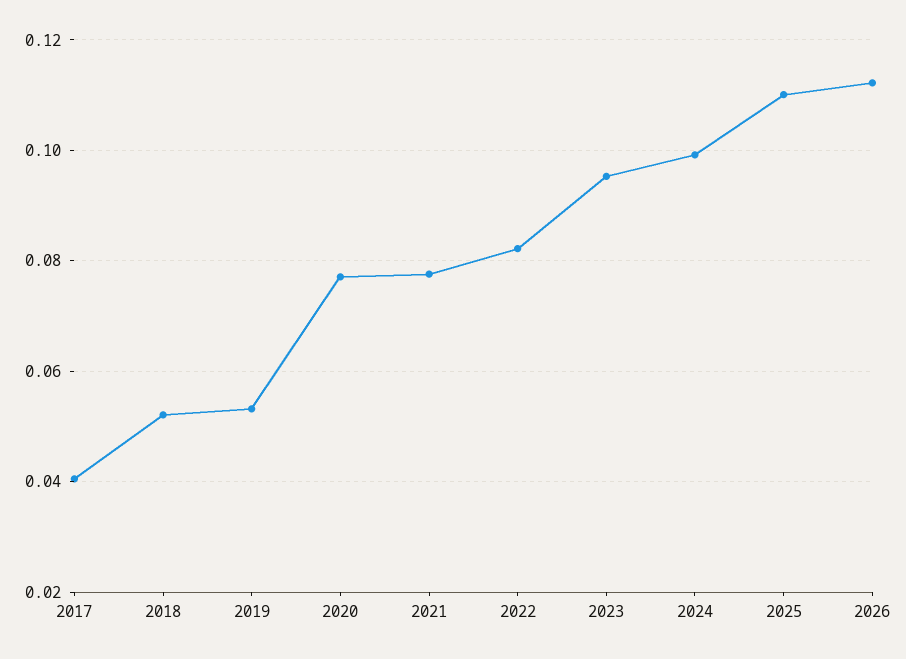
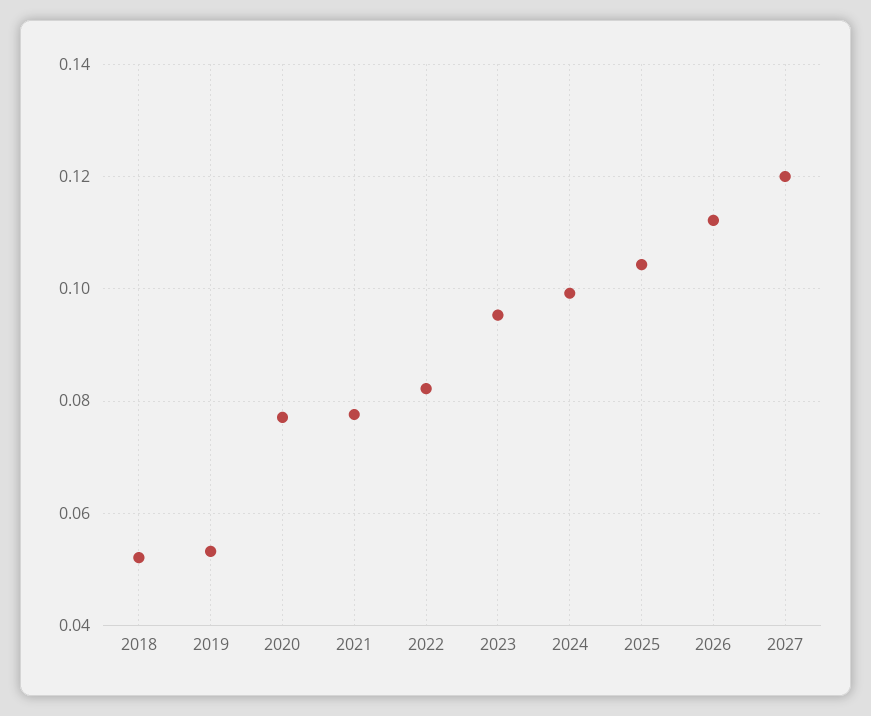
2017: 0.04 -> none
2025: 0.11 -> 0.104
2027: none -> 0.12

